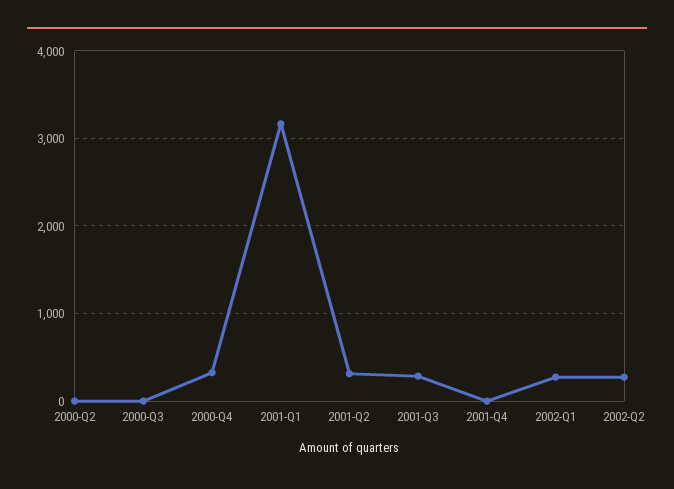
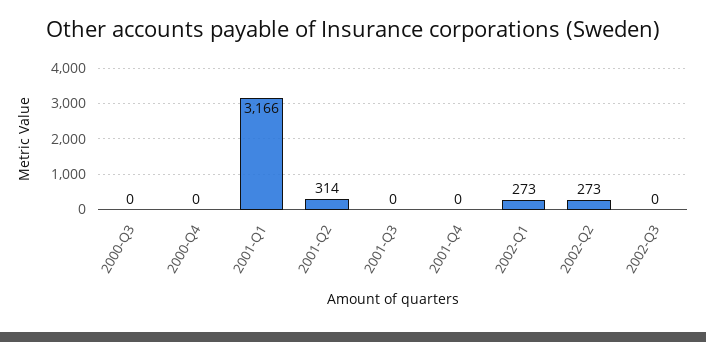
2000-Q2: 0 -> none
2000-Q4: 300 -> 0
2001-Q3: 300 -> 0
2002-Q3: none -> 0

